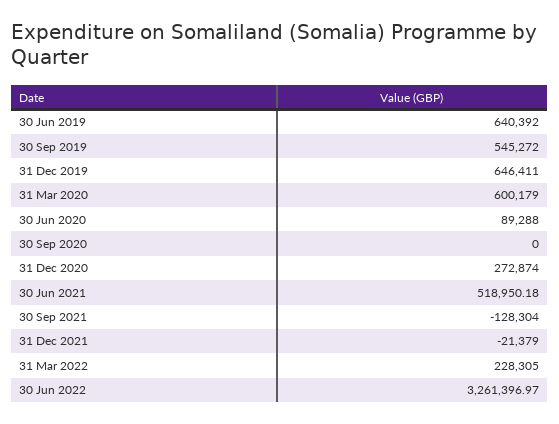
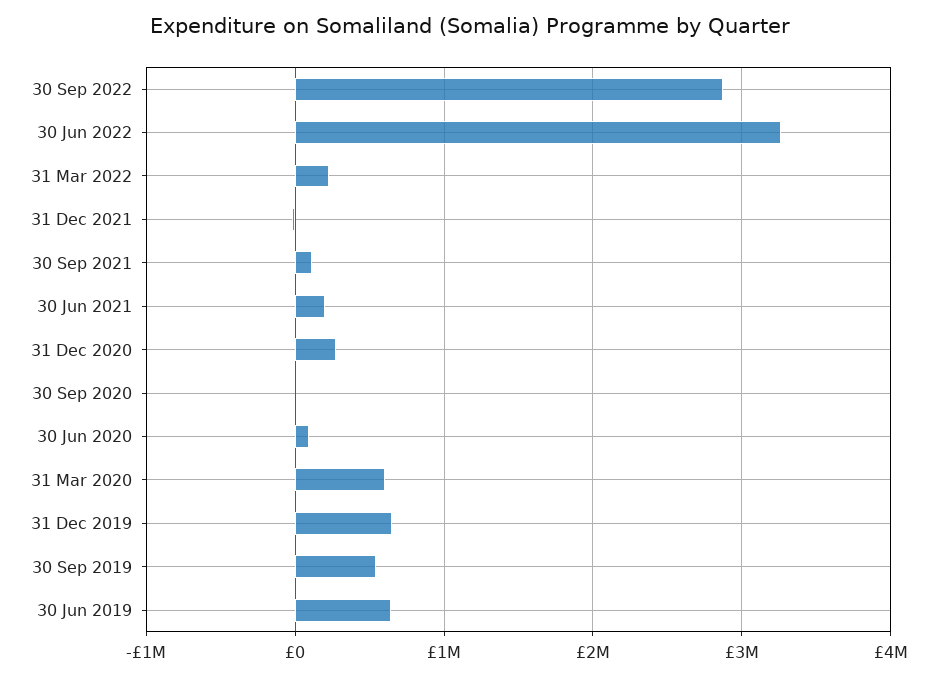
30 Jun 2021: 518950.18 -> 200000
30 Sep 2021: -128304 -> 100000
30 Sep 2022: none -> 2900000

